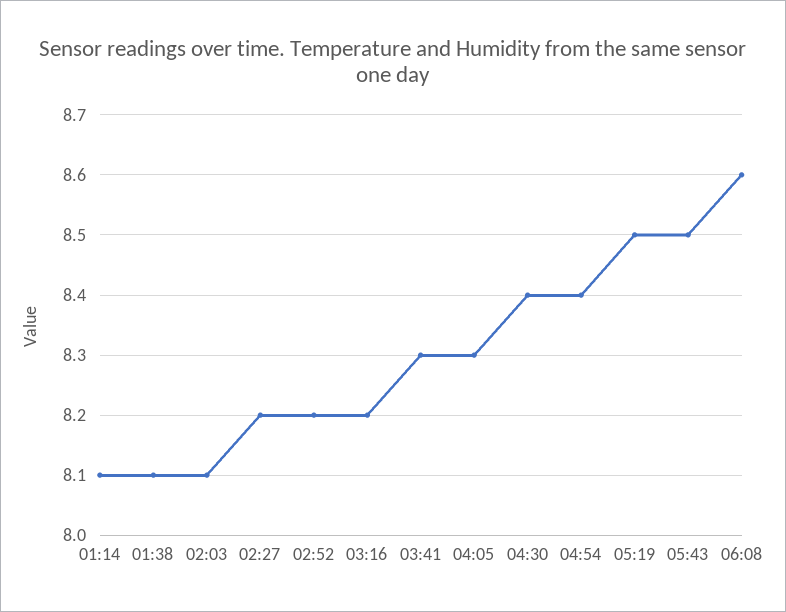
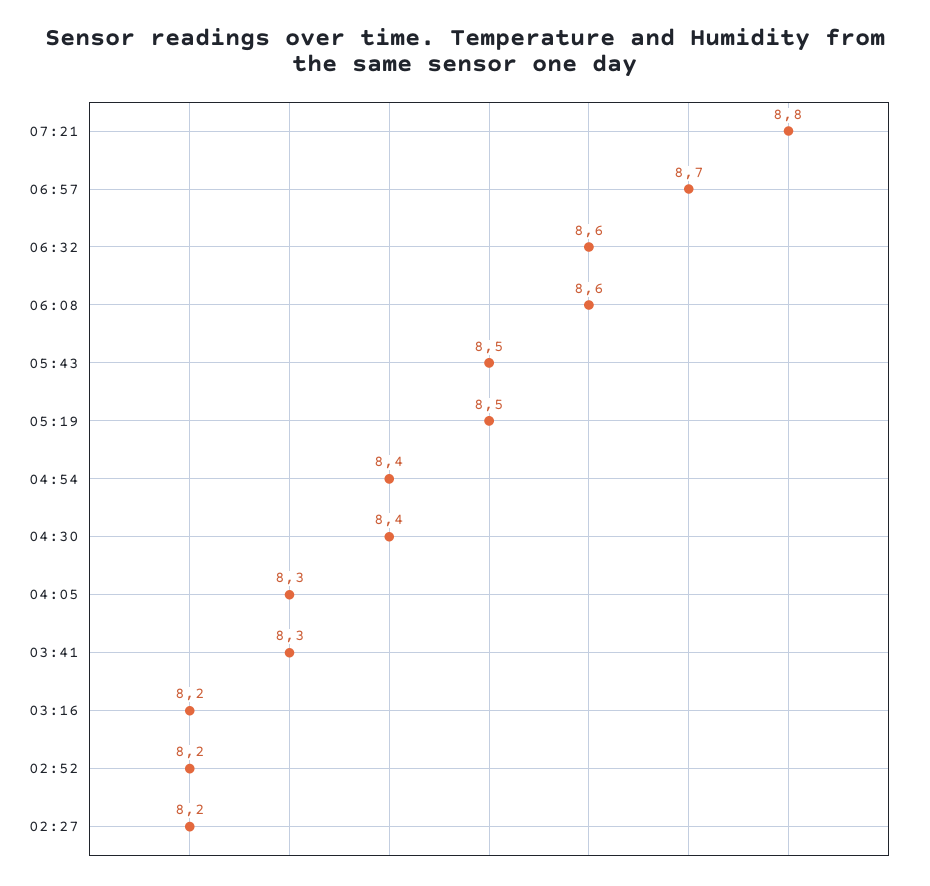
01:14: 8.1 -> none
01:38: 8.1 -> none
02:03: 8.1 -> none
07:21: none -> 8.8
06:57: none -> 8.7
06:32: none -> 8.6

